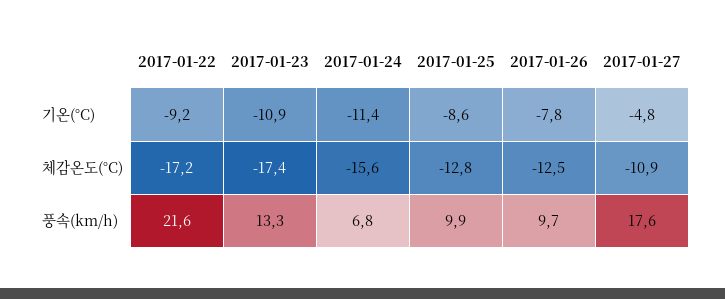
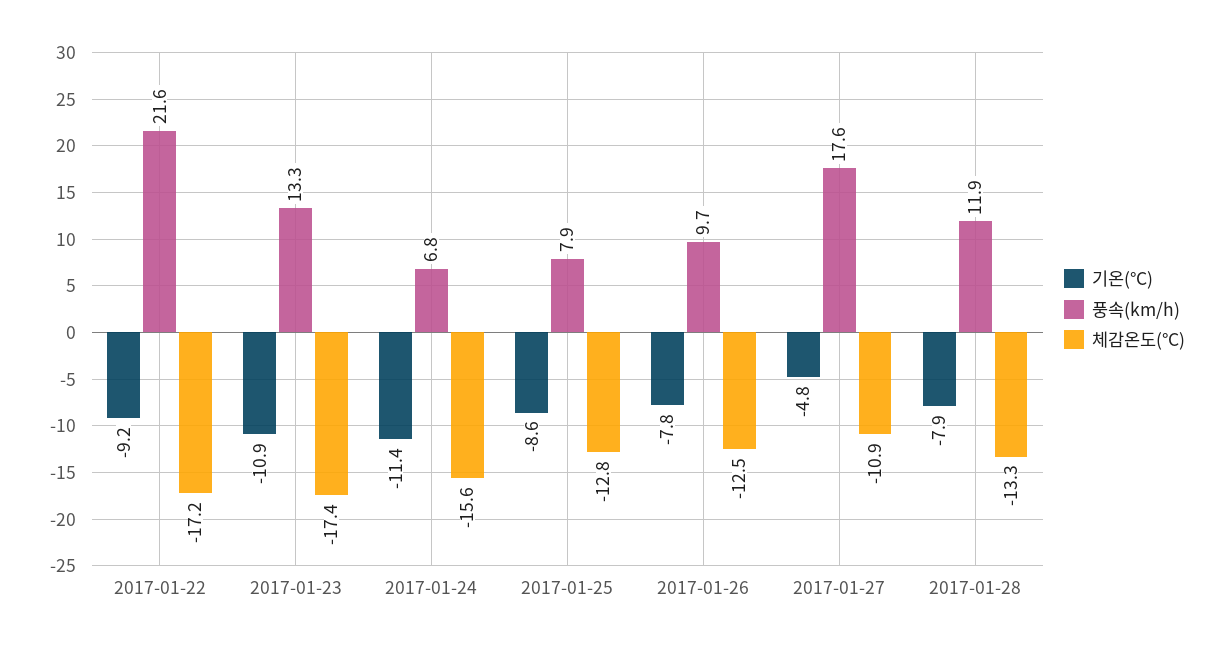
풍속(km/h), 2017-01-25: 9.9 -> 7.9
기온(°C), 2017-01-28: none -> -7.9
풍속(km/h), 2017-01-28: none -> 11.9
체감온도(°C), 2017-01-28: none -> -13.3

